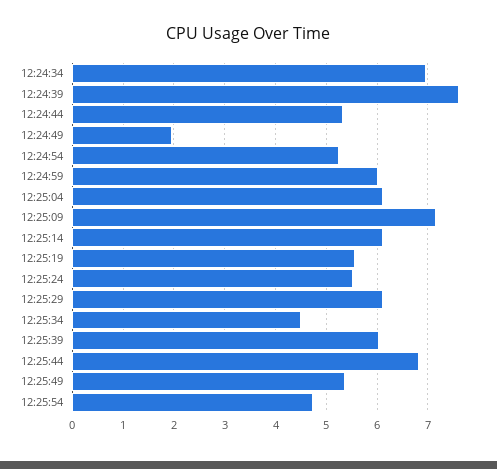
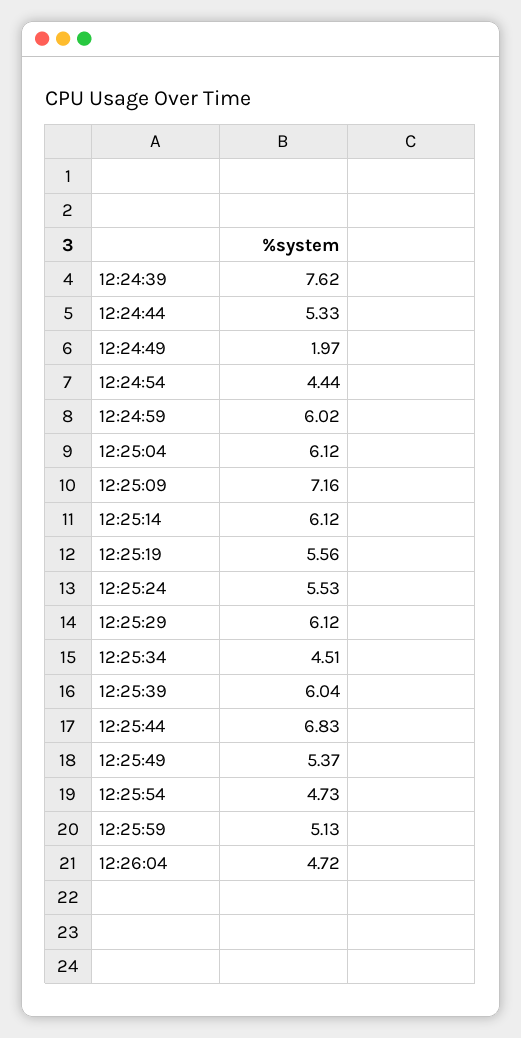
12:24:34: 7 -> none
12:24:54: 5.2 -> 4.44
12:25:59: none -> 5.13
12:26:04: none -> 4.72

